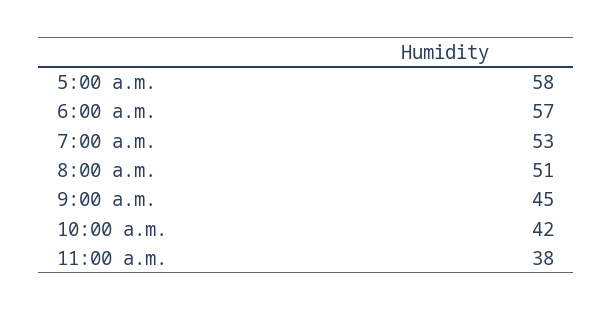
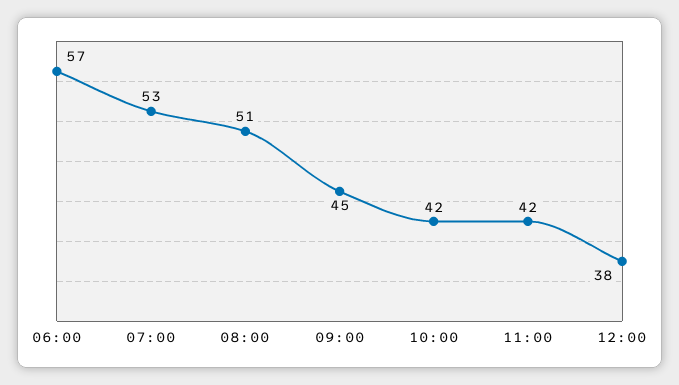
5:00 a.m.: 58 -> none
11:00 a.m.: 38 -> 42
12:00: none -> 38

